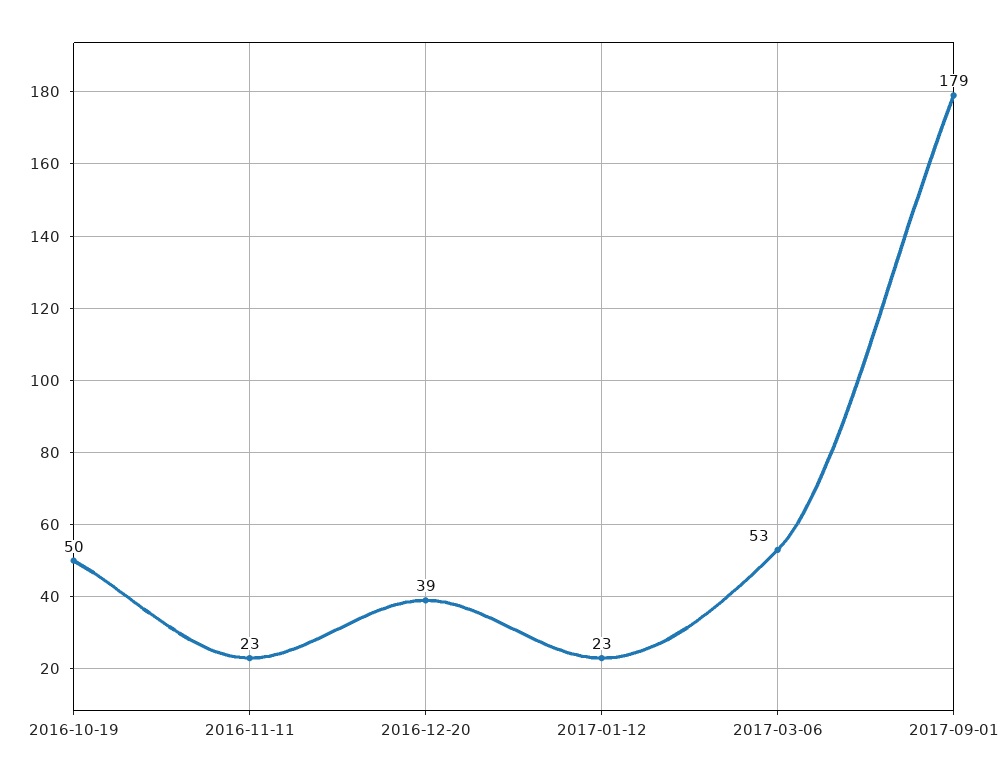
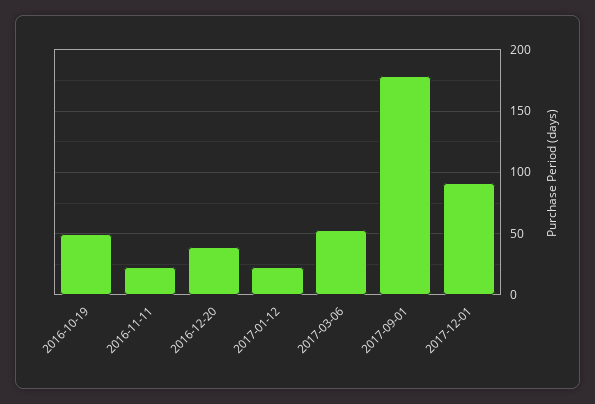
2017-12-01: none -> 90

